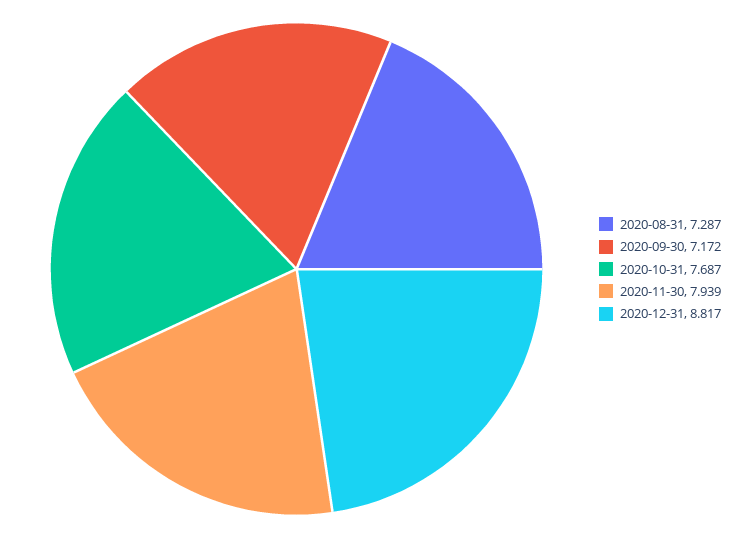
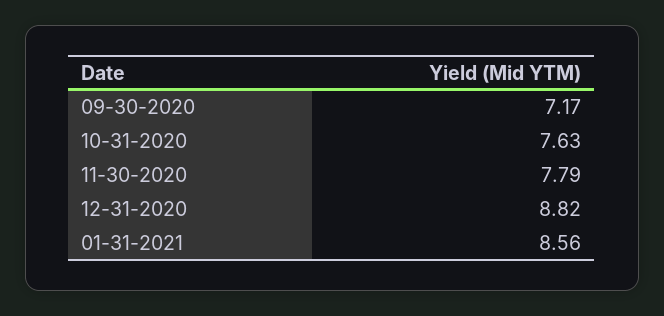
2020-08-31: 7.287 -> none
2020-10-31: 7.687 -> 7.63
2020-11-30: 7.939 -> 7.79
01-31-2021: none -> 8.56

